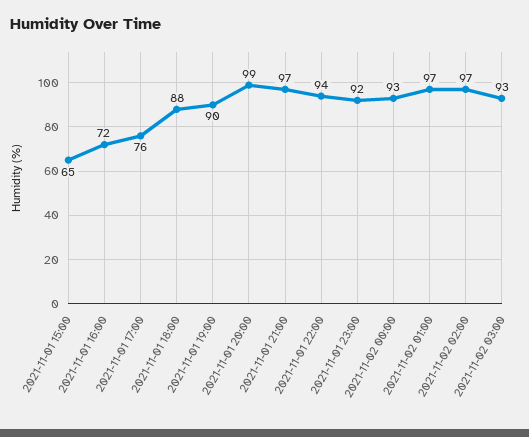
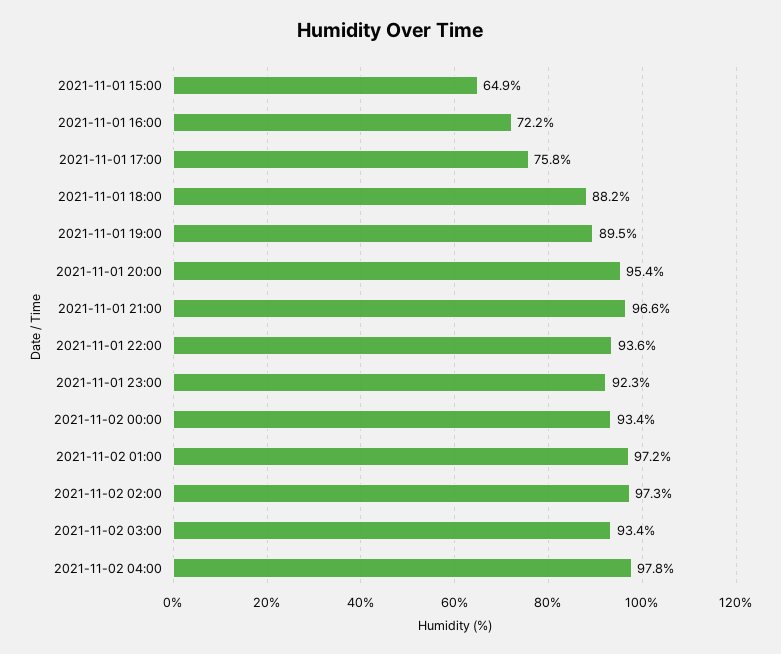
2021-11-01 20:00: 99 -> 95.4
2021-11-02 04:00: none -> 97.8

